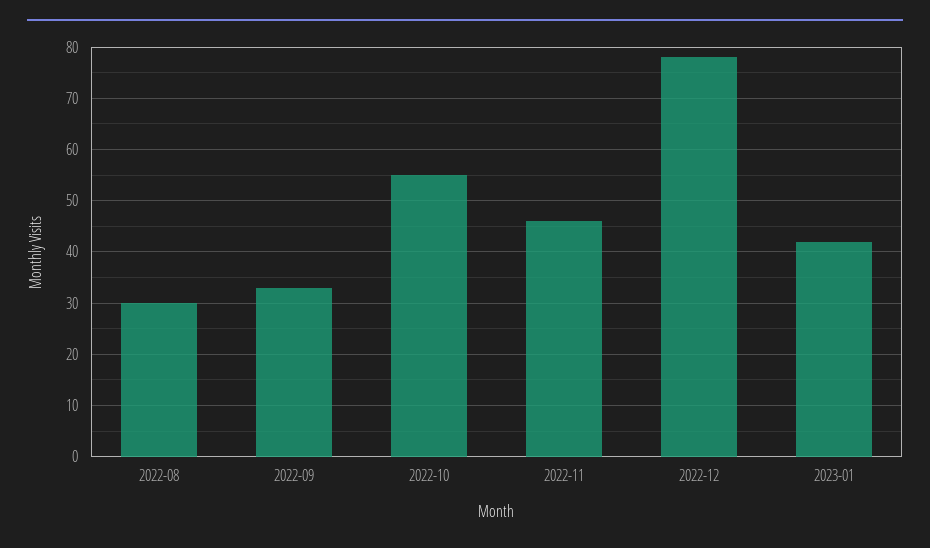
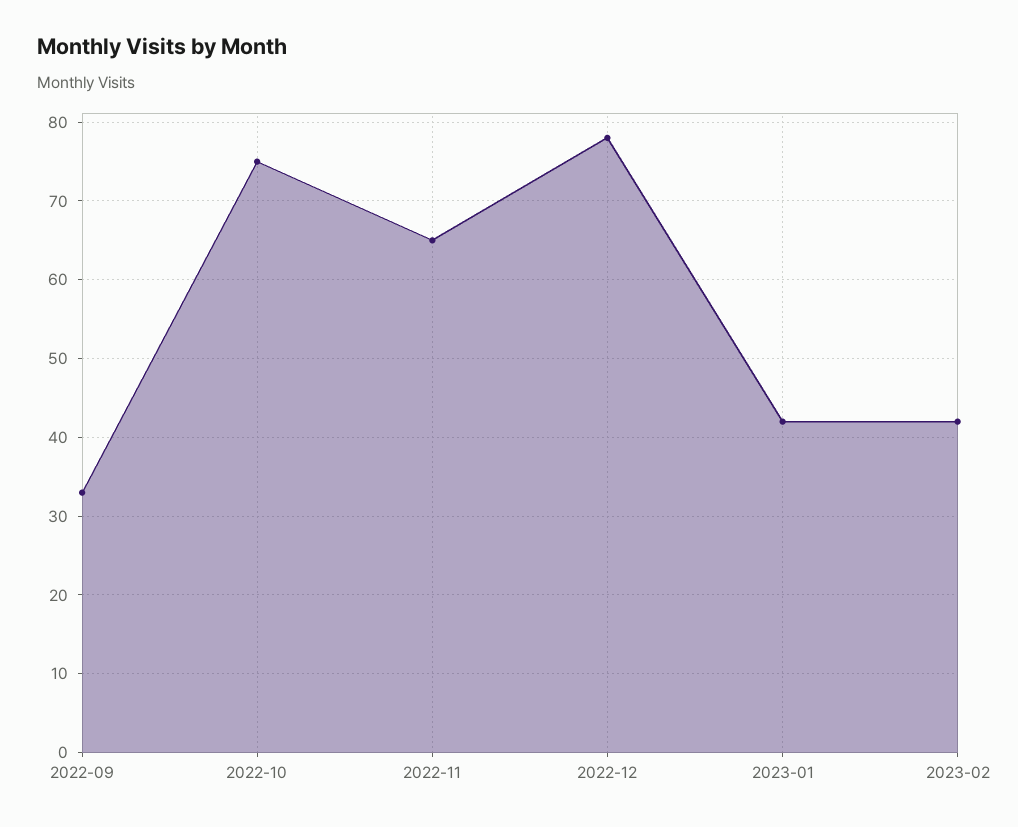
2022-08: 30 -> none
2022-10: 55 -> 75
2022-11: 45 -> 65
2023-02: none -> 42

